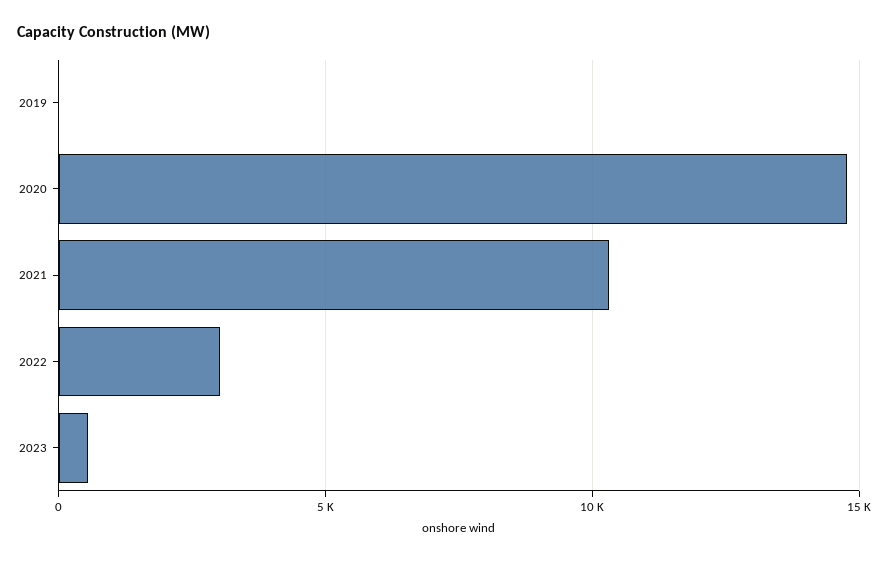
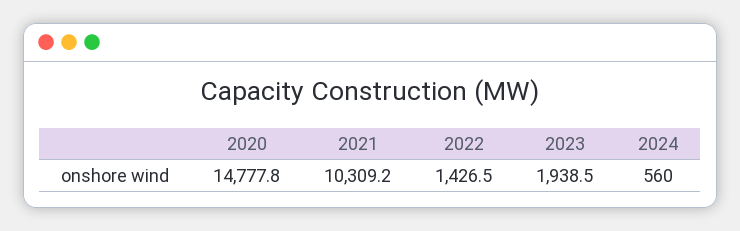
2019: 0 -> none
2022: 3000 -> 1426.5
2023: 500 -> 1938.5
2024: none -> 560

